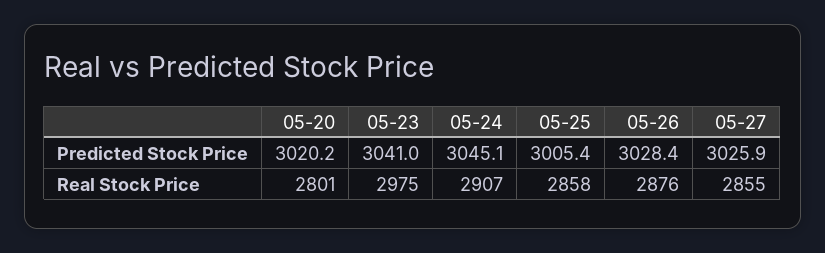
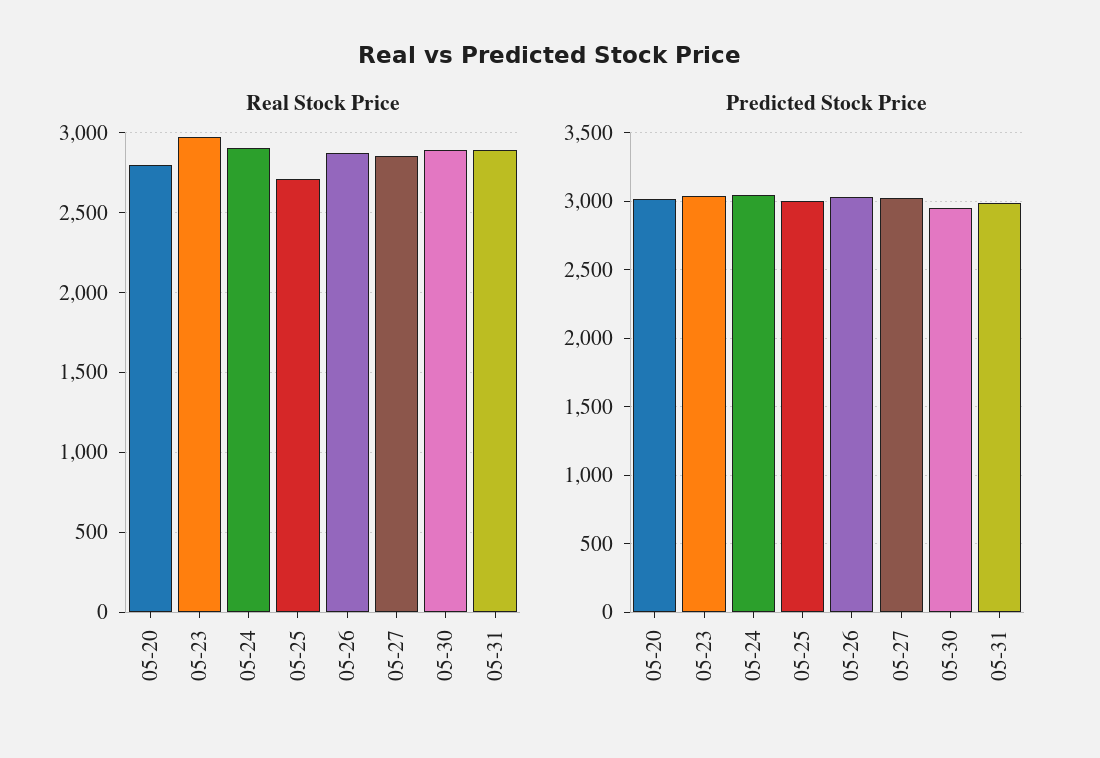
Real Stock Price, 05-25: 2858 -> 2700
Real Stock Price, 05-30: none -> 2900
Real Stock Price, 05-31: none -> 2900
Predicted Stock Price, 05-30: none -> 2950
Predicted Stock Price, 05-31: none -> 3000

